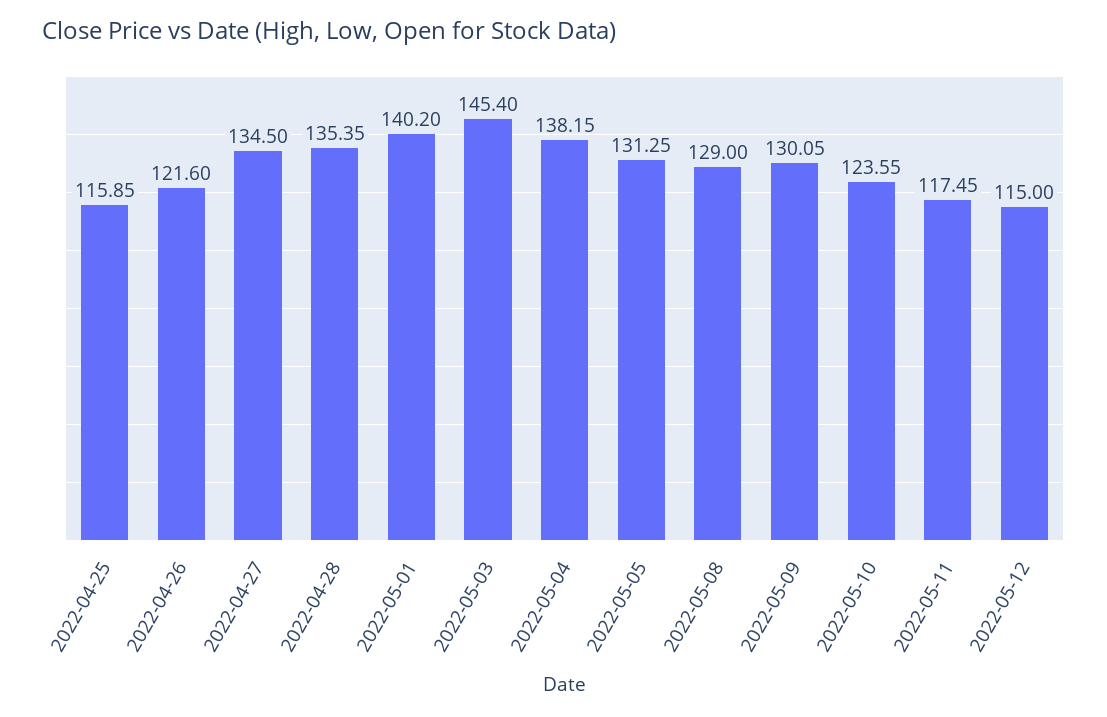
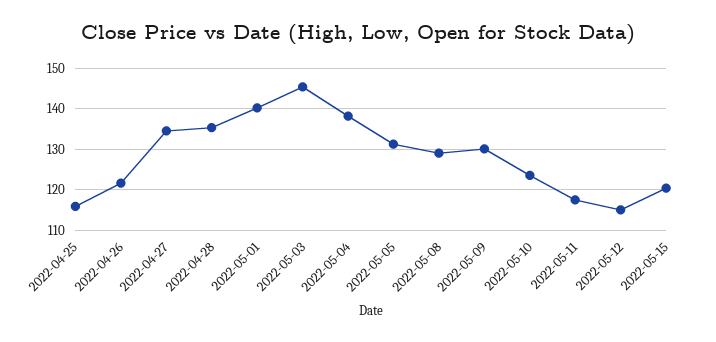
2022-05-15: none -> 120

